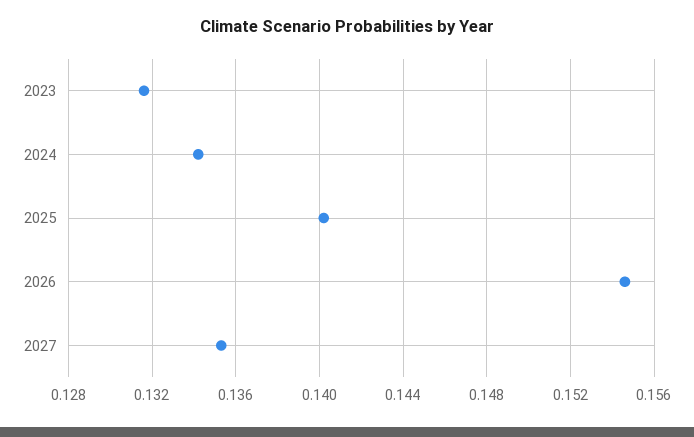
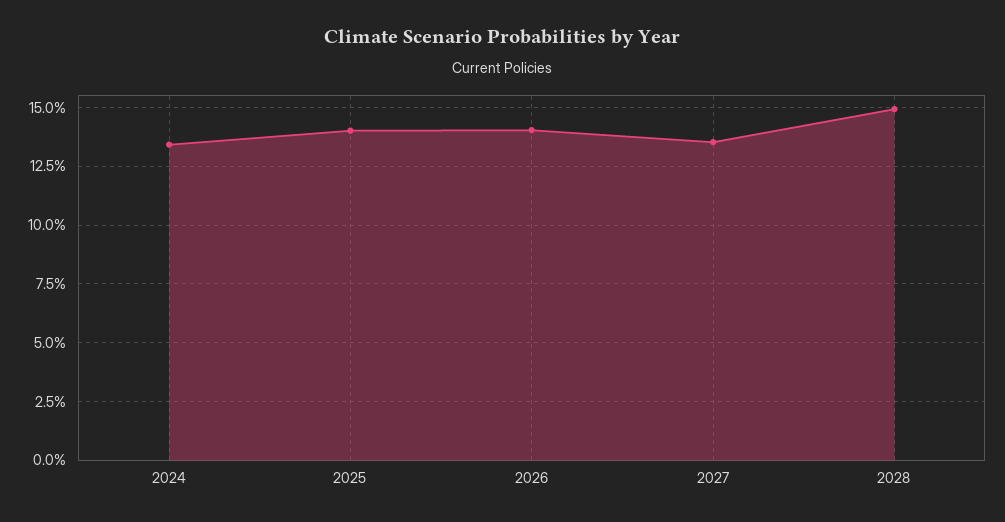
2023: 0.1315 -> none
2026: 0.1545 -> 0.14
2028: none -> 0.15

